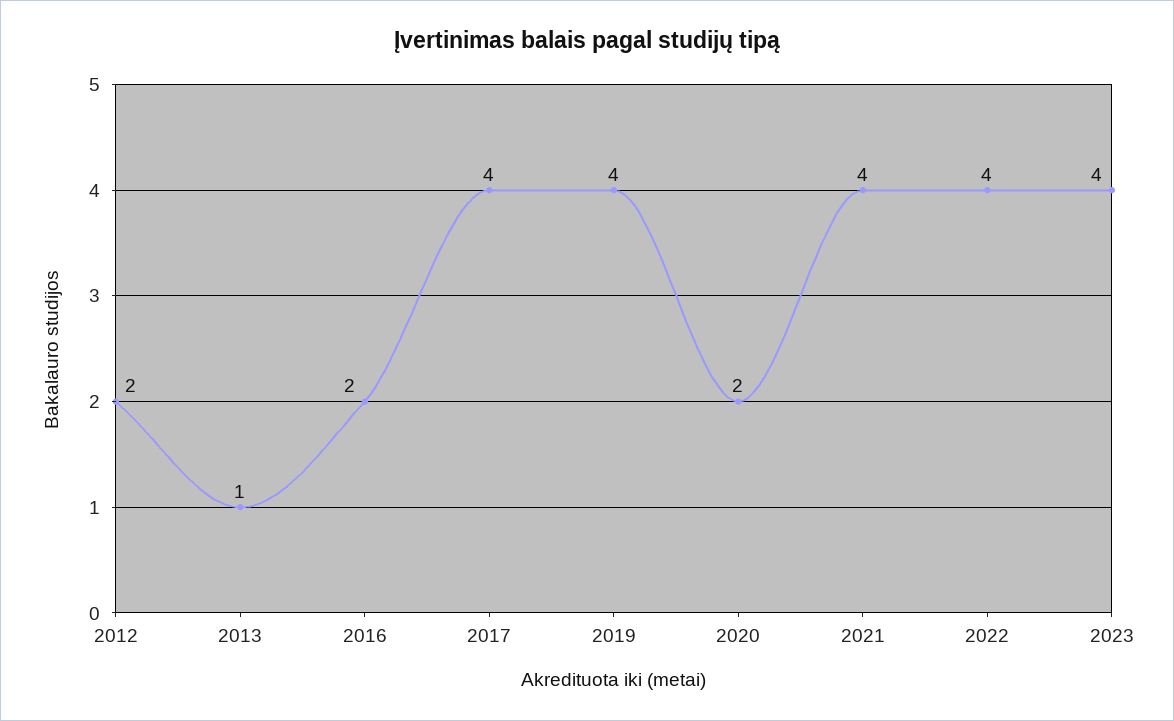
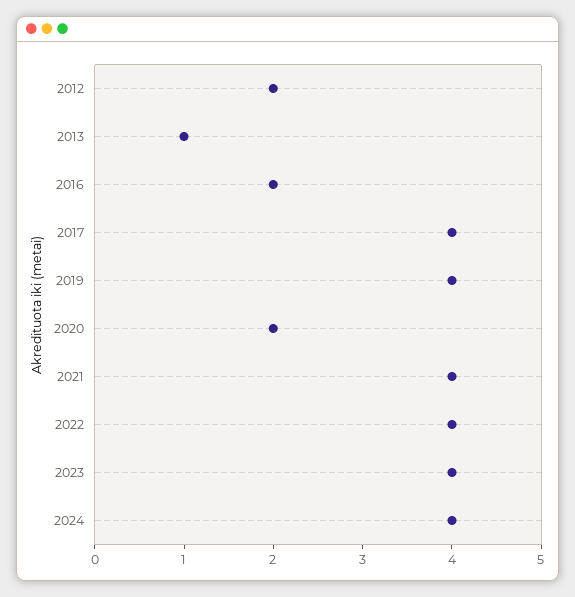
2024: none -> 4

